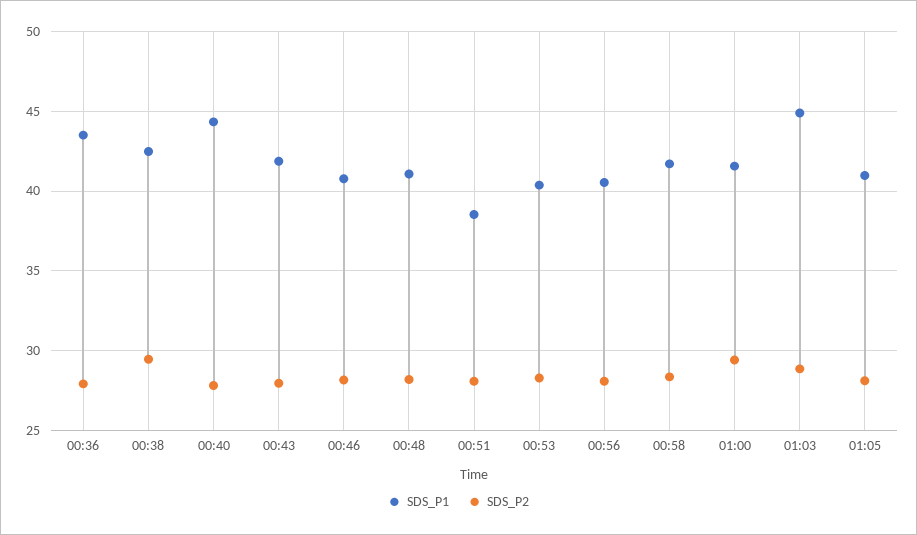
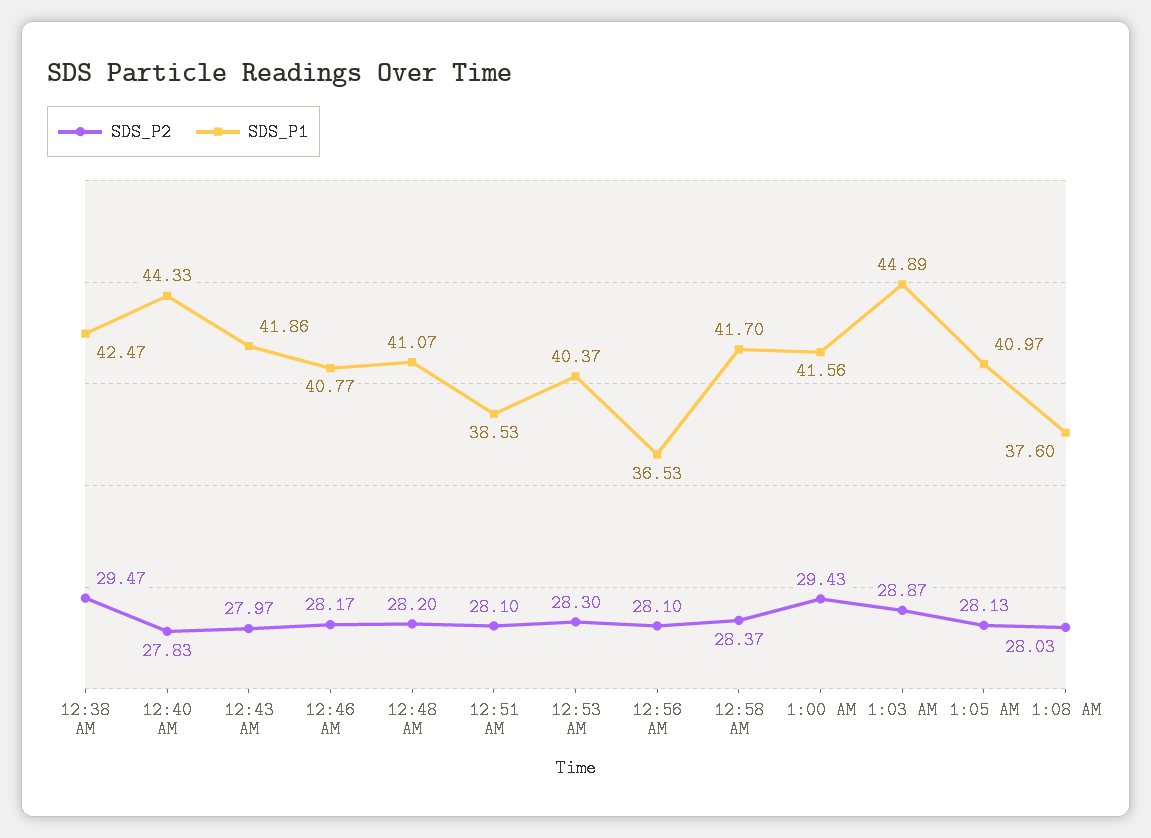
SDS_P1, 00:36: 43.5 -> none
SDS_P2, 00:36: 28 -> none
SDS_P1, 00:56: 40.5 -> 36.53
SDS_P2, 1:08 AM: none -> 28.03
SDS_P1, 1:08 AM: none -> 37.6

